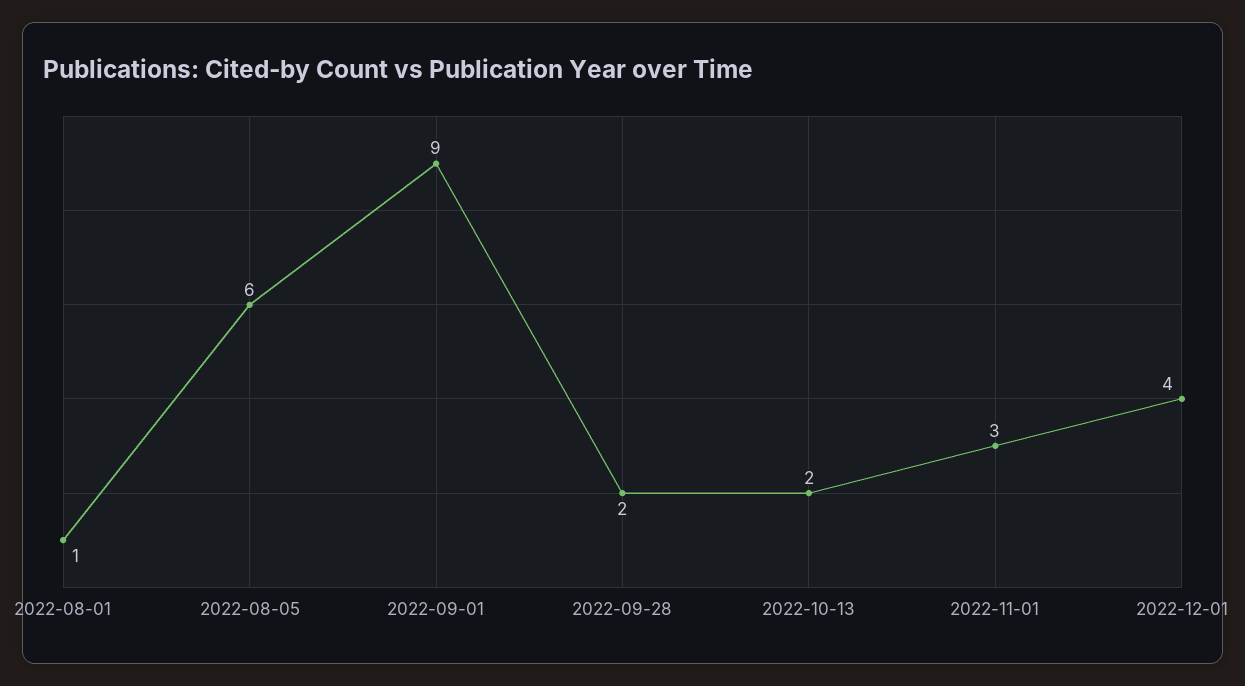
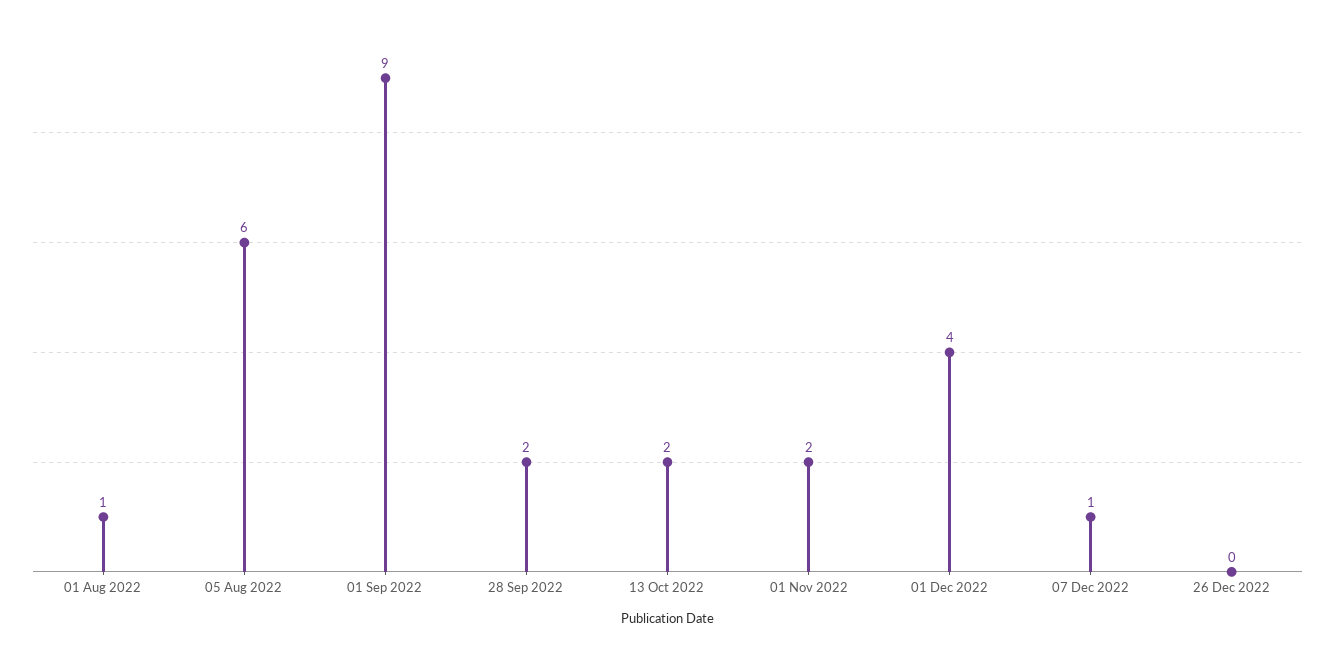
2022-11-01: 3 -> 2
07 Dec 2022: none -> 1
26 Dec 2022: none -> 0

